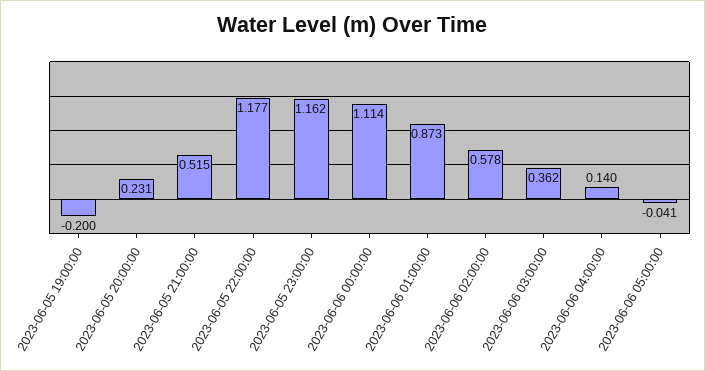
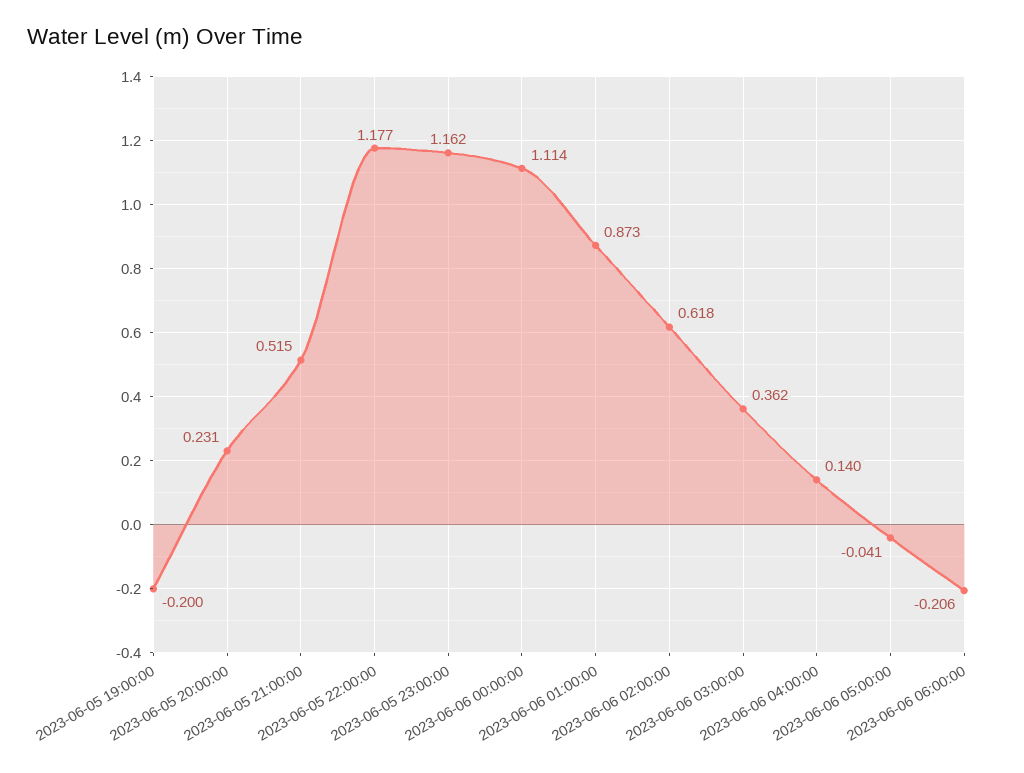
2023-06-06 02:00:00: 0.578 -> 0.618
2023-06-06 06:00:00: none -> -0.206

